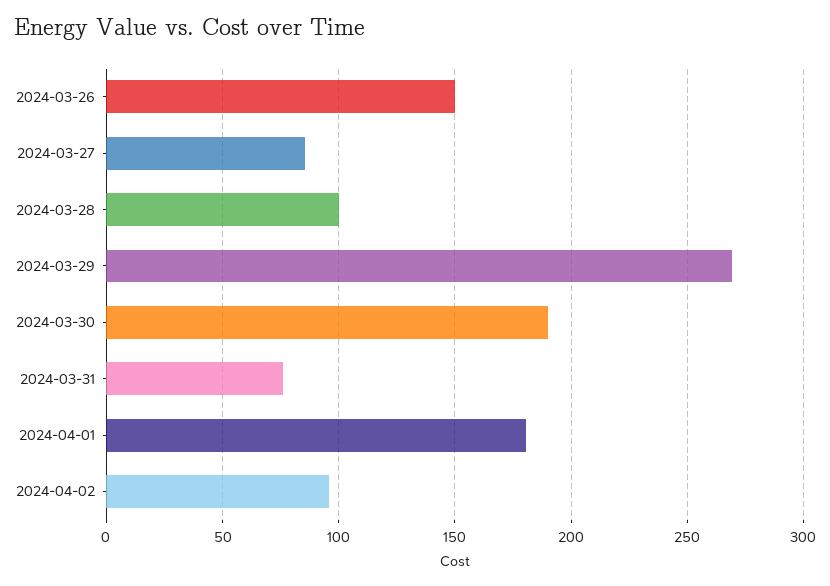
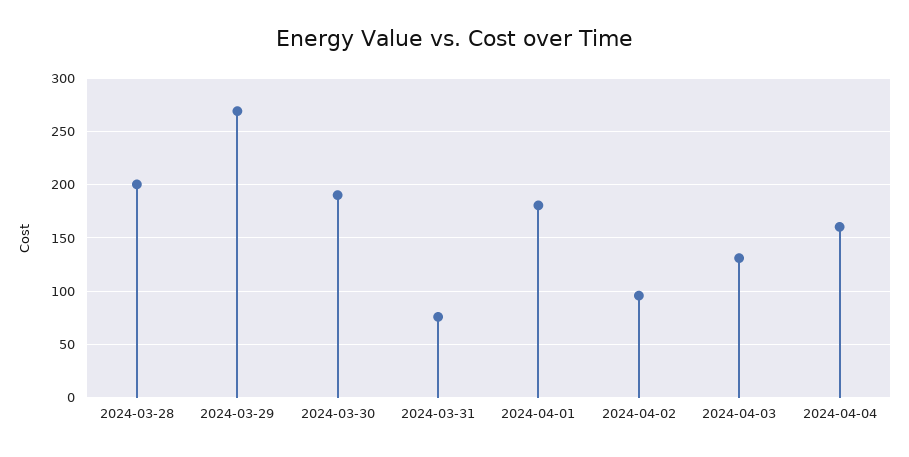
2024-03-26: 150 -> none
2024-03-27: 85 -> none
2024-03-28: 100 -> 200
2024-04-03: none -> 130
2024-04-04: none -> 160

